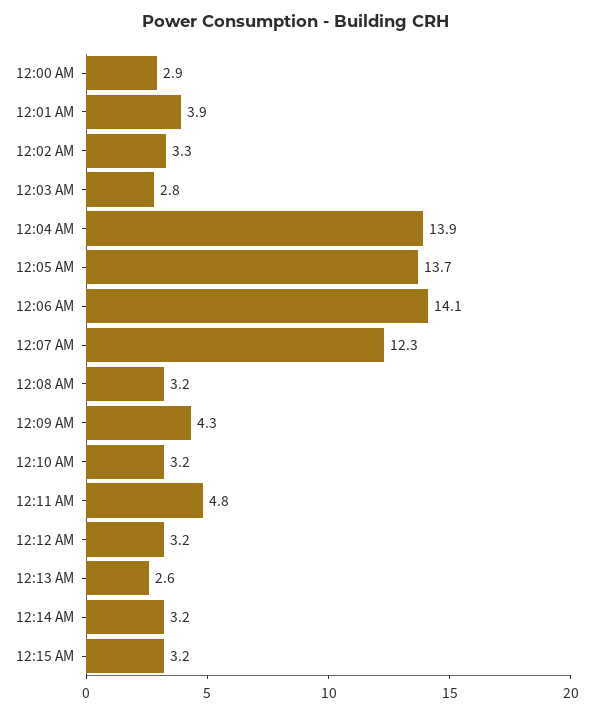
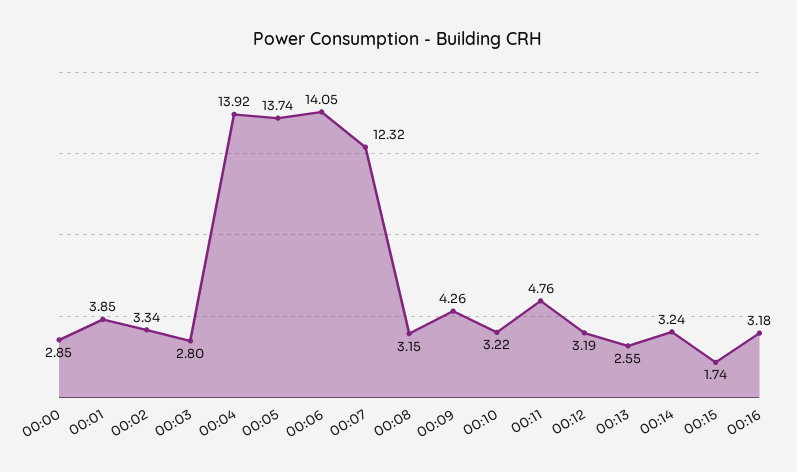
12:15 AM: 3.2 -> 1.74
00:16: none -> 3.18

